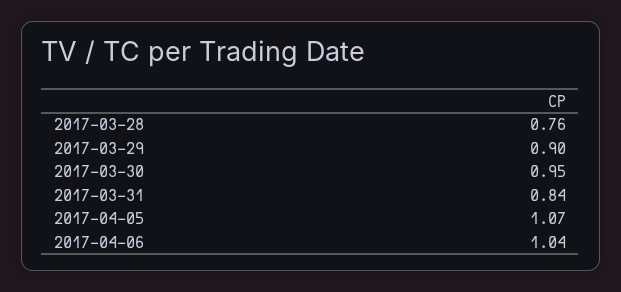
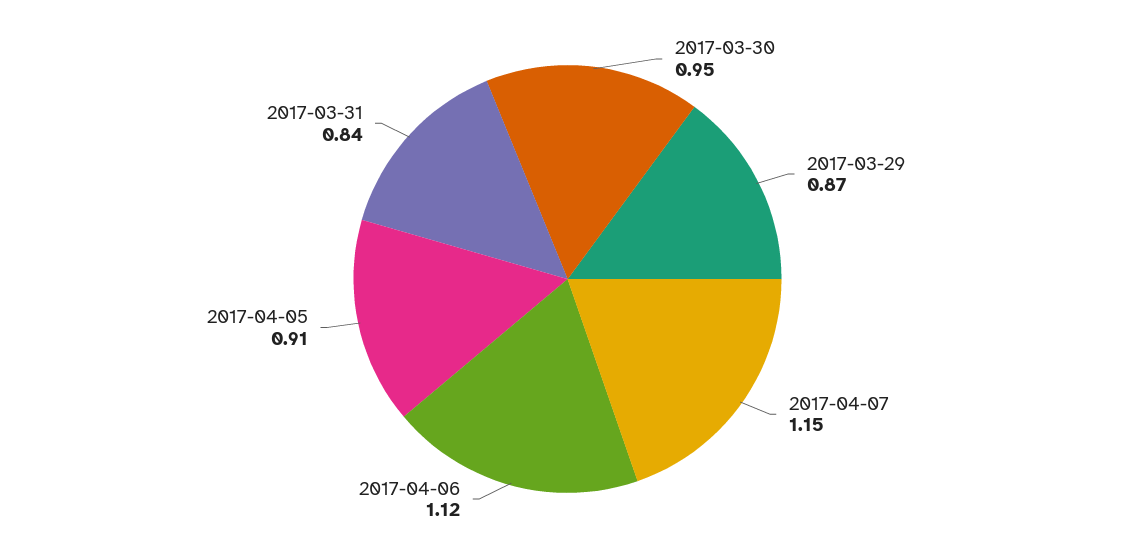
2017-03-28: 0.76 -> none
2017-03-29: 0.9 -> 0.87
2017-04-05: 1.07 -> 0.91
2017-04-06: 1.04 -> 1.12
2017-04-07: none -> 1.15

